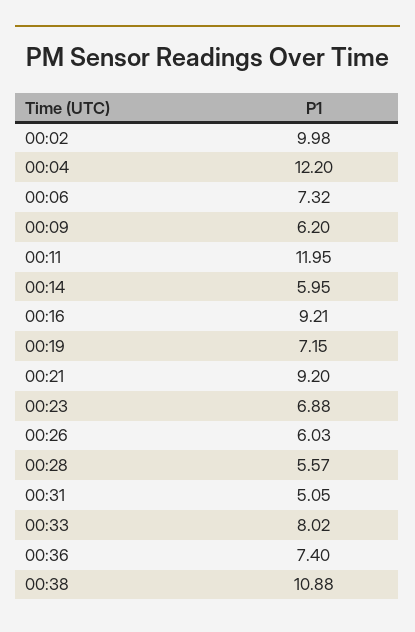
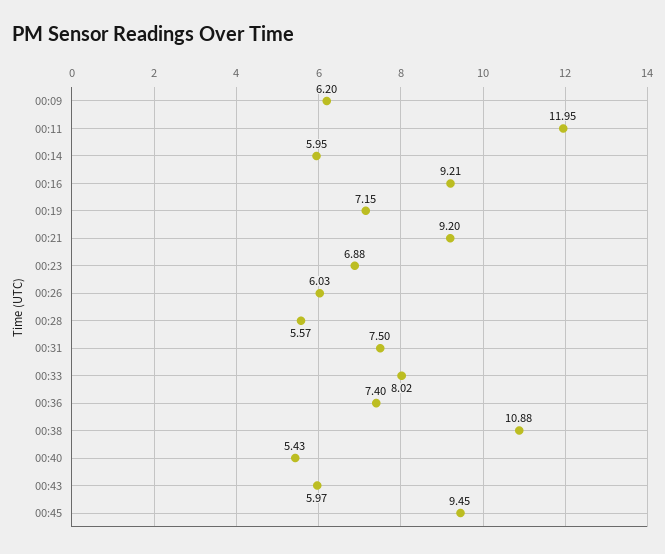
00:02: 9.98 -> none
00:04: 12.2 -> none
00:06: 7.32 -> none
00:31: 5.05 -> 7.5
00:40: none -> 5.43
00:43: none -> 5.97
00:45: none -> 9.45

